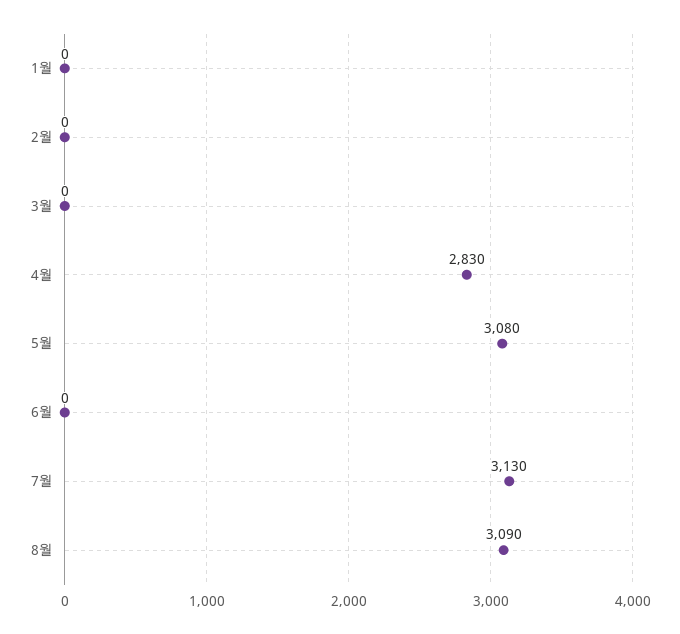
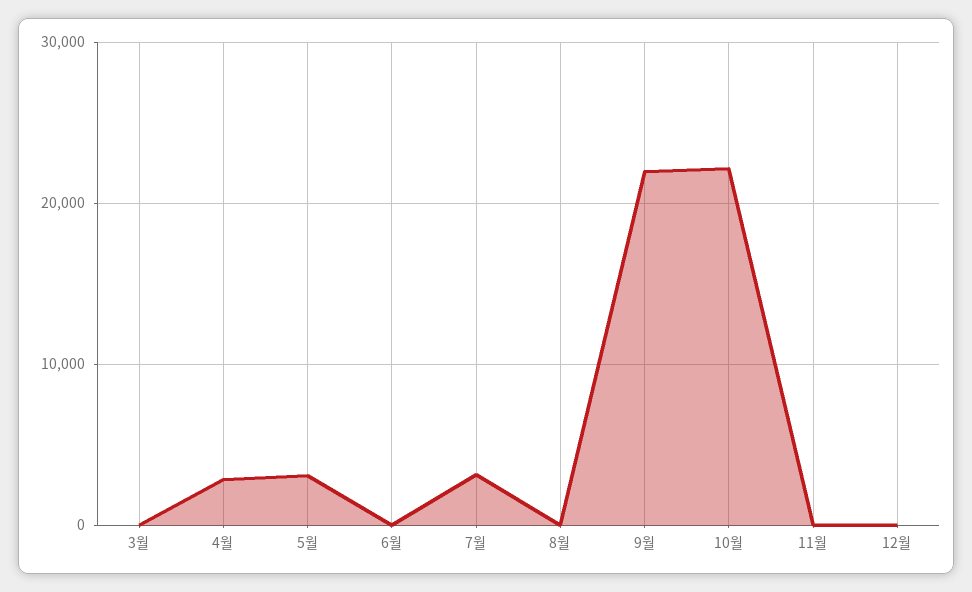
1월: 0 -> none
2월: 0 -> none
8월: 3090 -> 0
9월: none -> 22000
10월: none -> 22000
11월: none -> 0
12월: none -> 0

